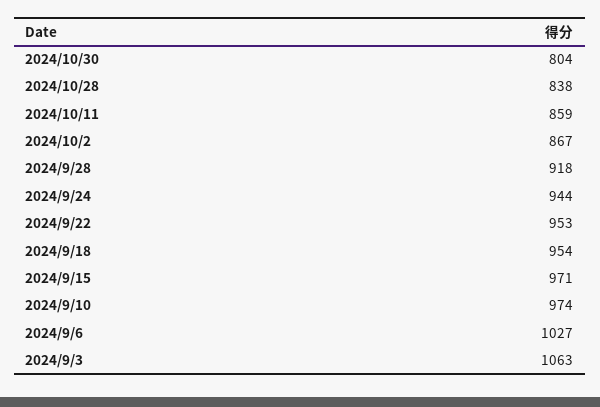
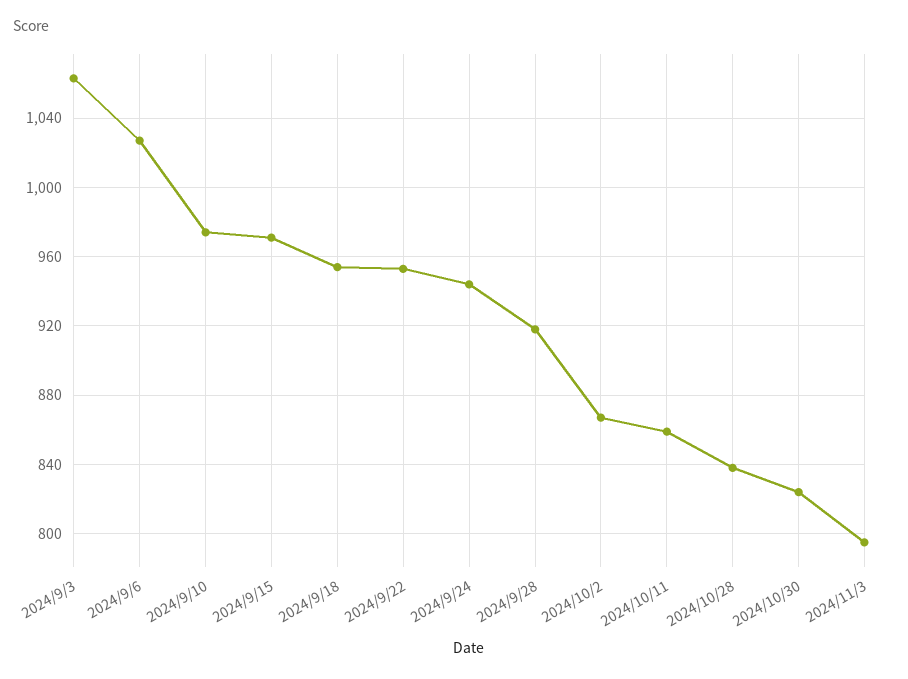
2024/10/30: 804 -> 825
2024/11/3: none -> 795

